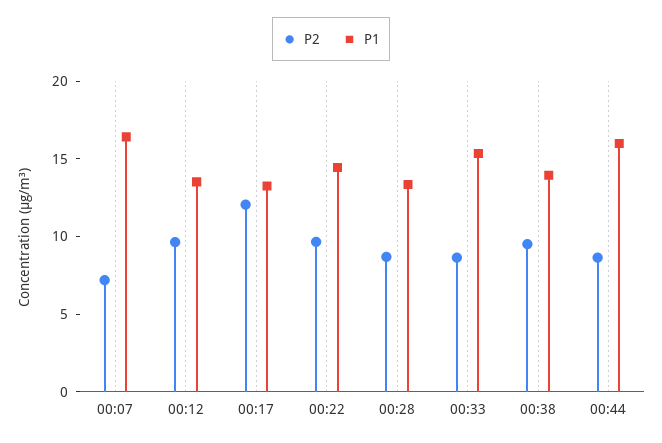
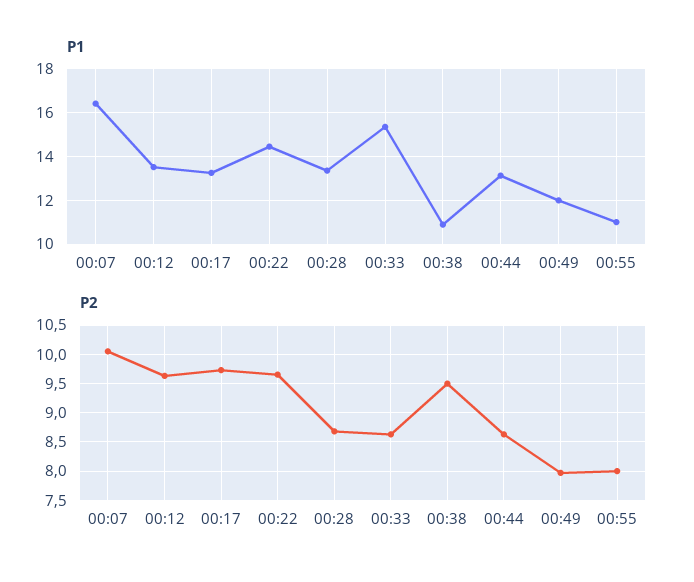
P2, 00:07: 7 -> 10
P2, 00:17: 12 -> 9.75
P1, 00:38: 14 -> 11
P1, 00:44: 16 -> 13
P1, 00:49: none -> 12
P1, 00:55: none -> 11
P2, 00:49: none -> 8
P2, 00:55: none -> 8

